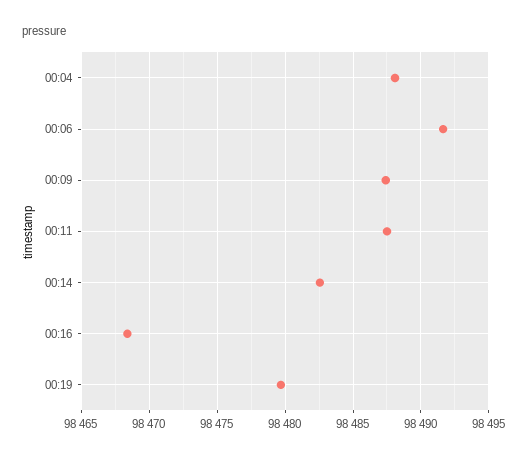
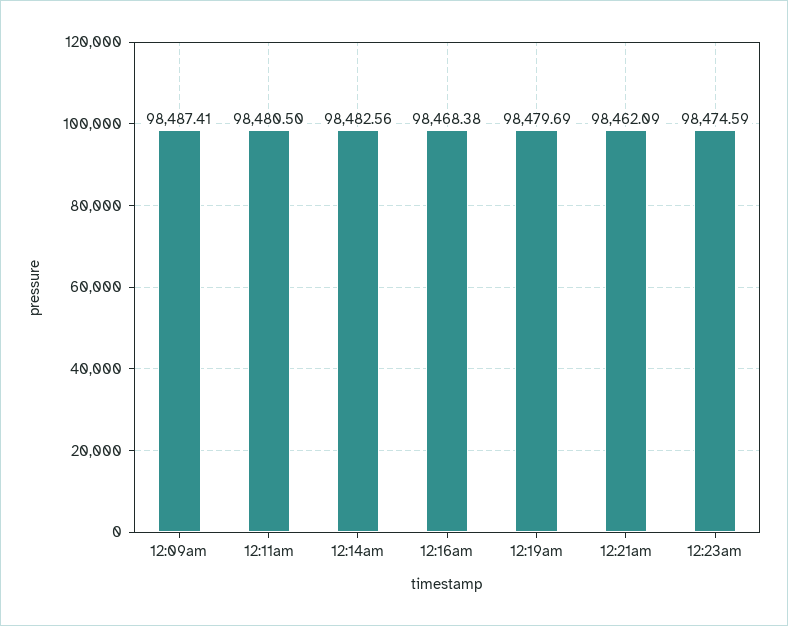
00:04: 98488 -> none
00:06: 98491.5 -> none
00:11: 98487.5 -> 98480.5
12:21am: none -> 98462.09
12:23am: none -> 98474.59

